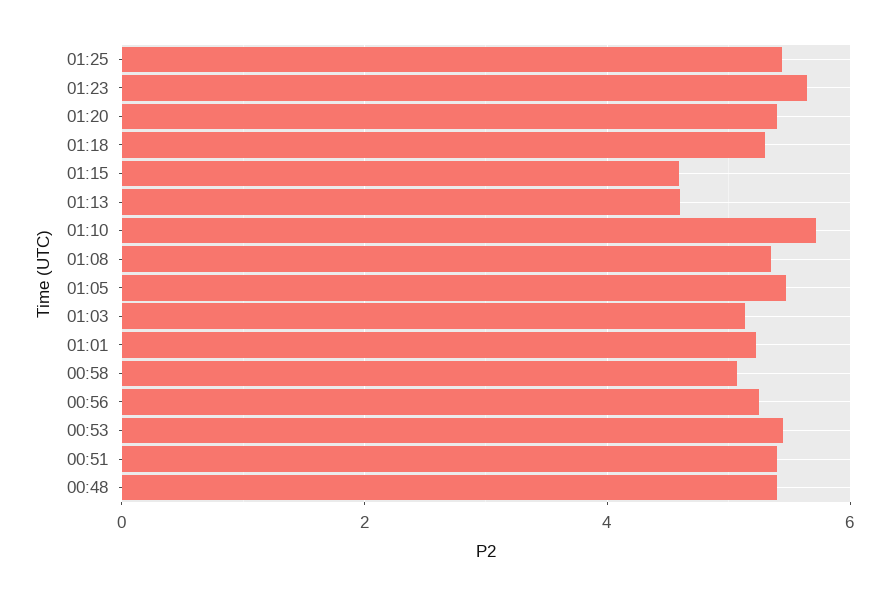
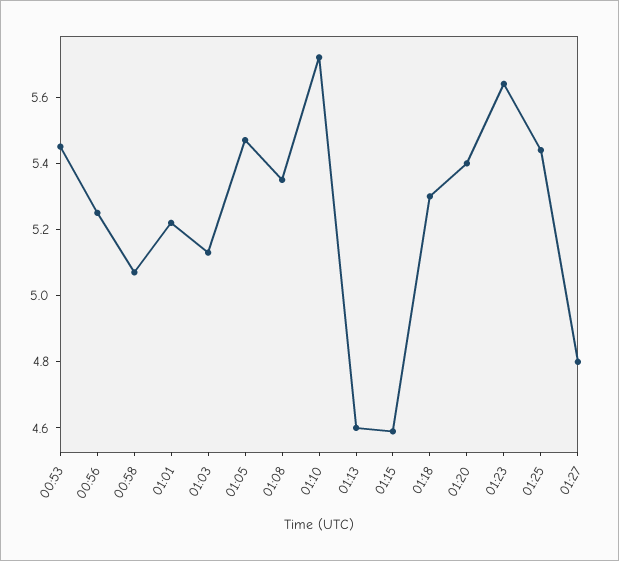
00:51: 5.4 -> none
00:48: 5.4 -> none
01:27: none -> 4.8

